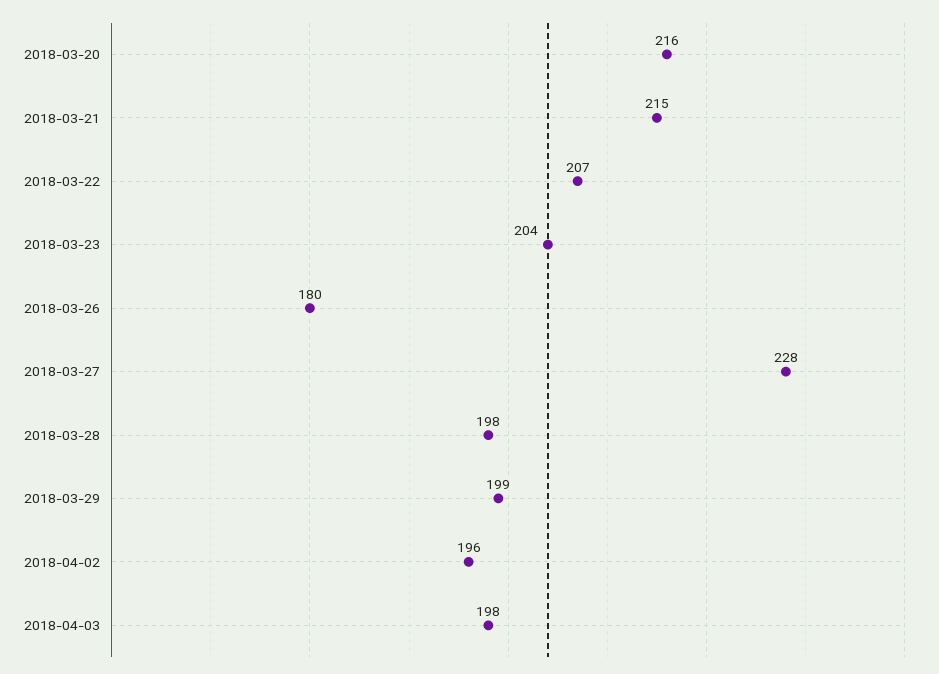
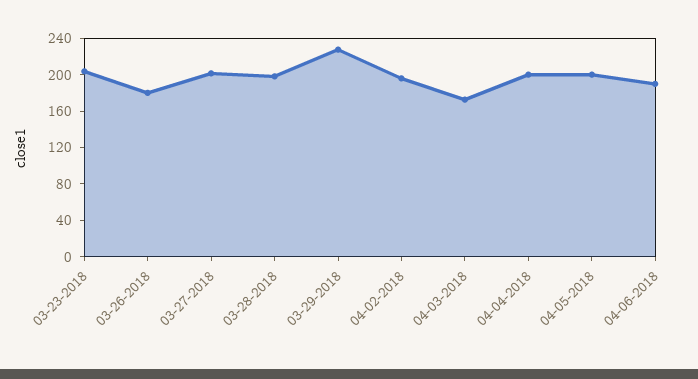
2018-03-20: 216 -> none
2018-03-21: 215 -> none
2018-03-22: 207 -> none
2018-03-27: 228 -> 200
2018-03-29: 199 -> 230
2018-04-03: 198 -> 170
04-04-2018: none -> 200
04-05-2018: none -> 200
04-06-2018: none -> 190

